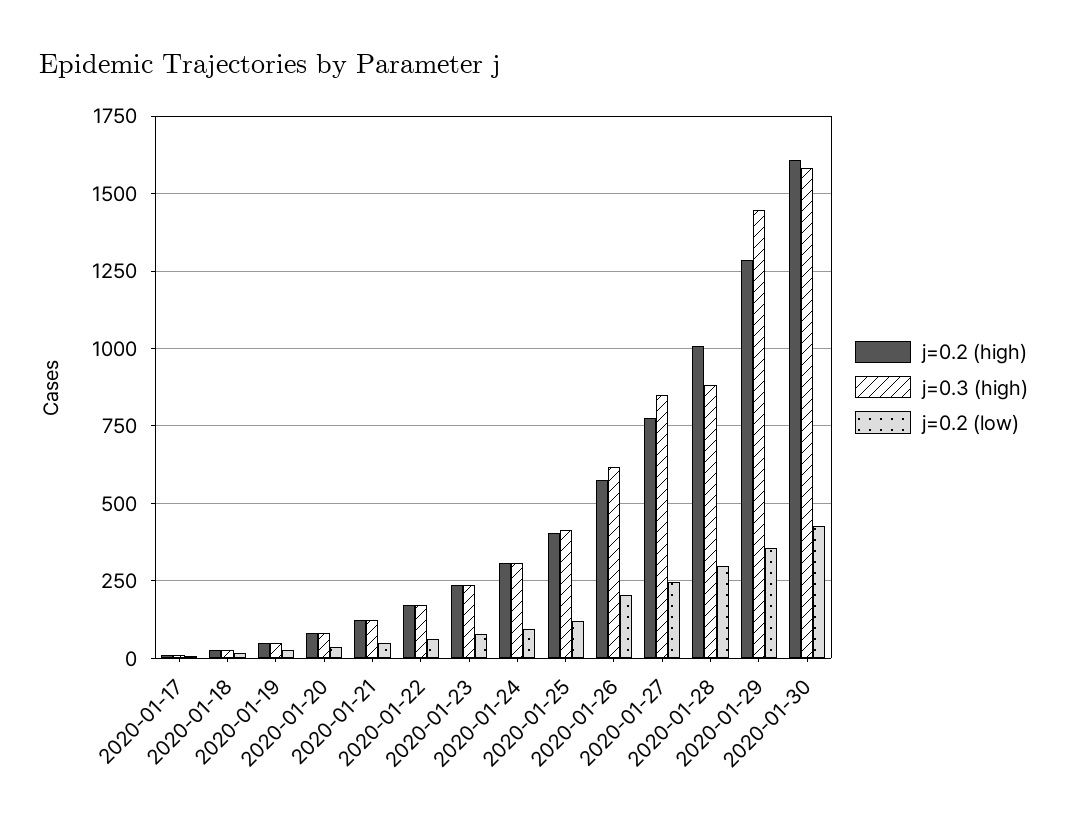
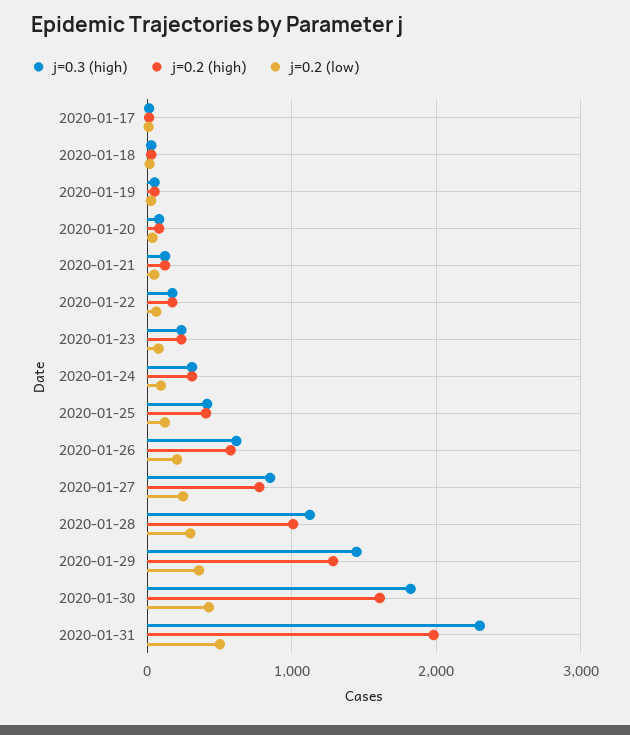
j=0.3 (high), 2020-01-28: 875 -> 1100
j=0.3 (high), 2020-01-30: 1575 -> 1800
j=0.3 (high), 2020-01-31: none -> 2300
j=0.2 (high), 2020-01-31: none -> 2000
j=0.2 (low), 2020-01-31: none -> 500

